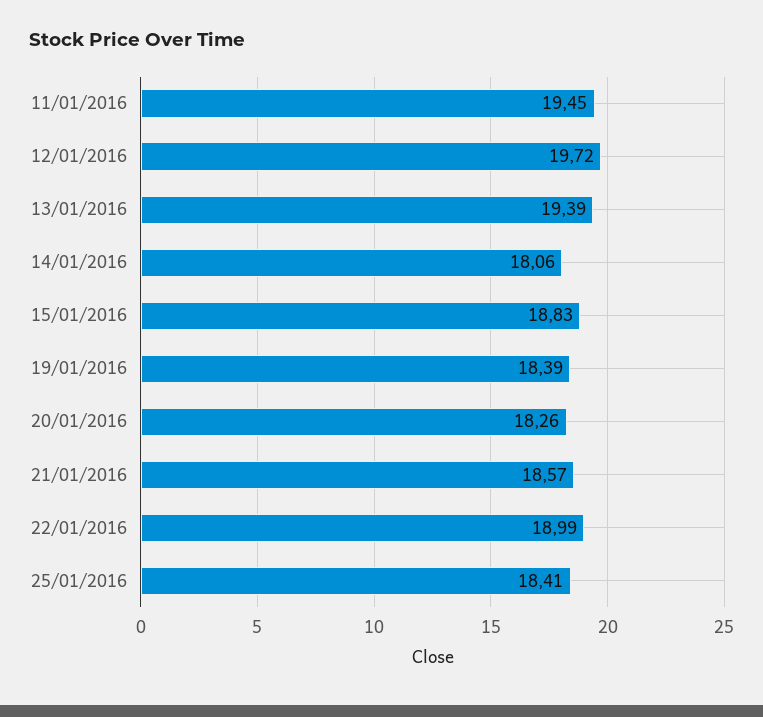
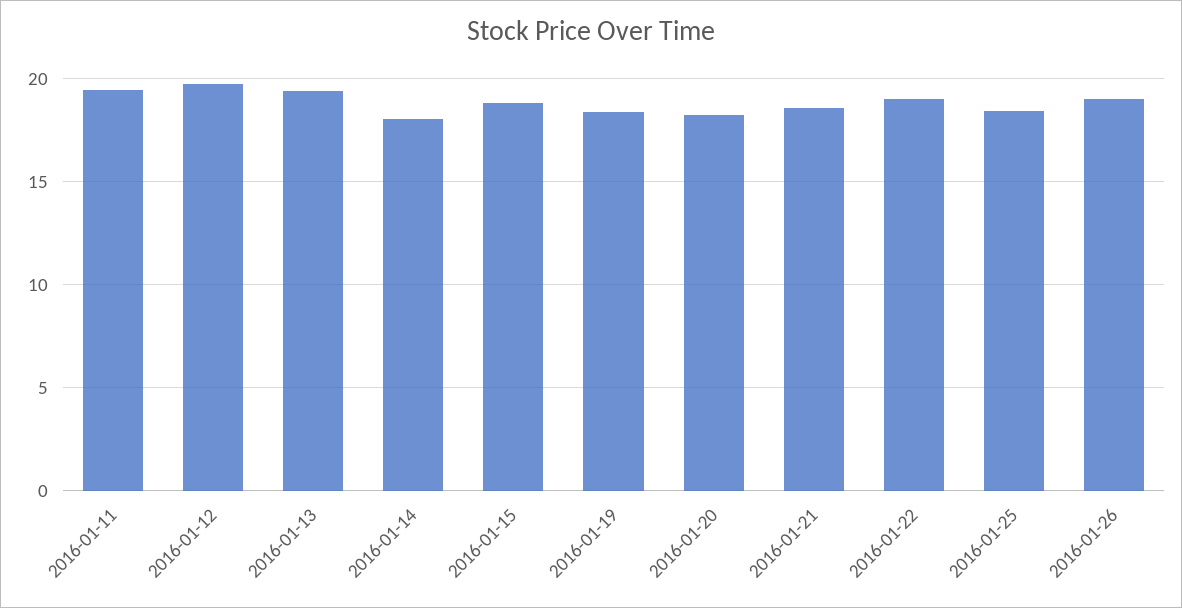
2016-01-26: none -> 19

